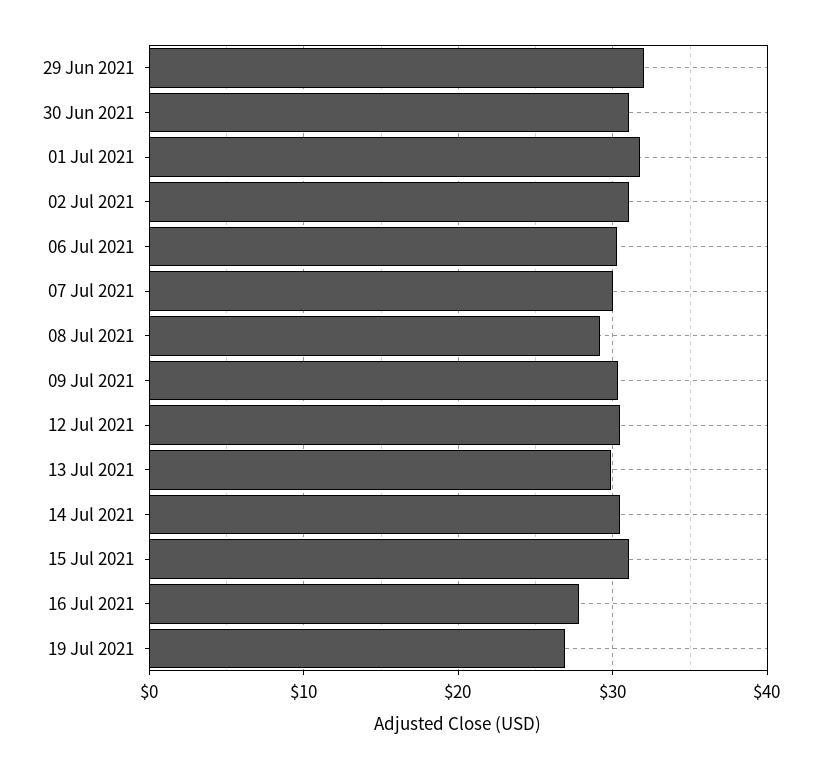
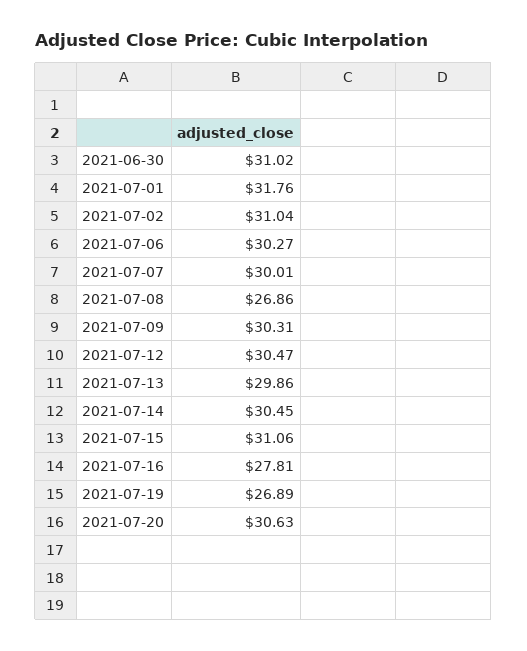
29 Jun 2021: 32 -> none
08 Jul 2021: 29 -> 26.86
2021-07-20: none -> 30.63

